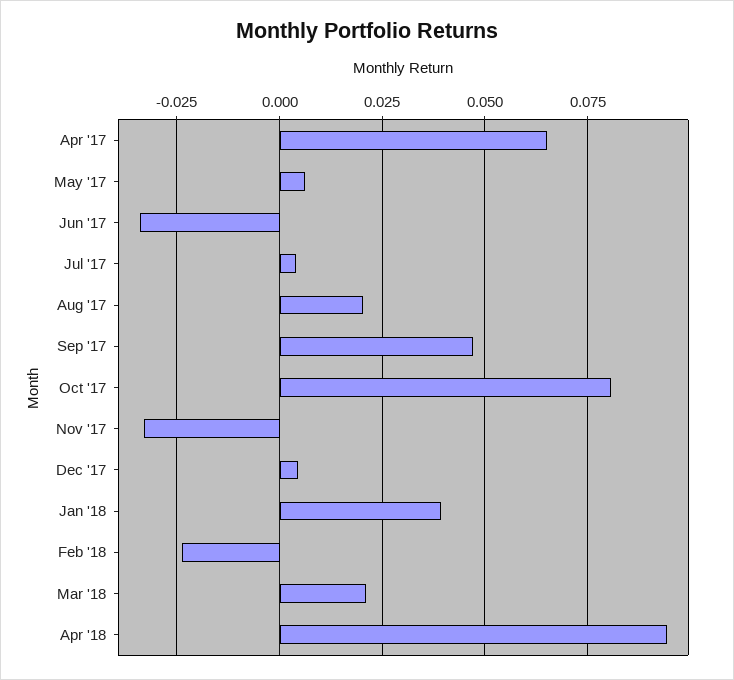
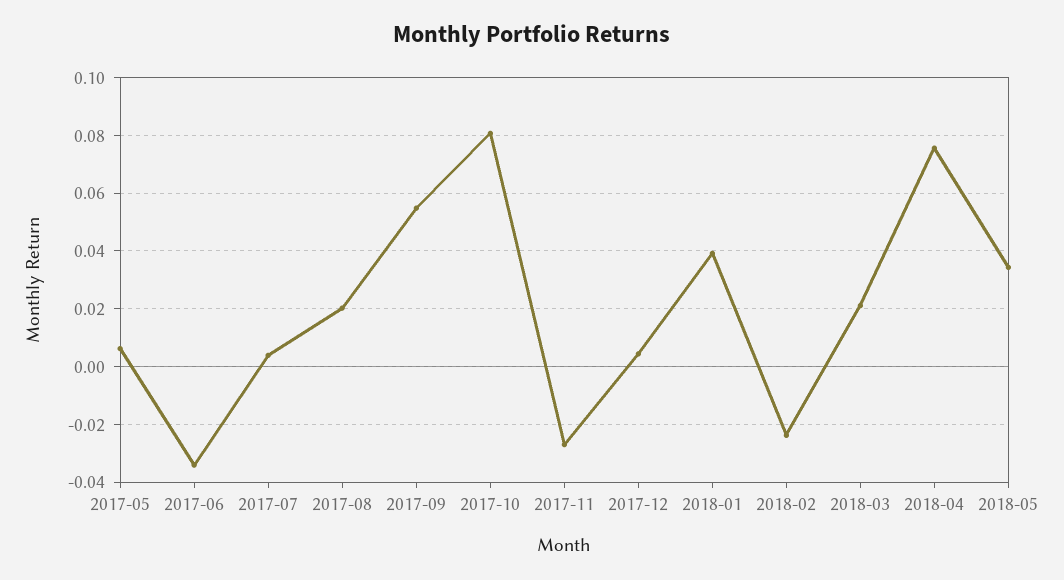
Apr '17: 0.065 -> none
Sep '17: 0.0475 -> 0.055
Nov '17: -0.0325 -> -0.0275
Apr '18: 0.095 -> 0.075
2018-05: none -> 0.035

